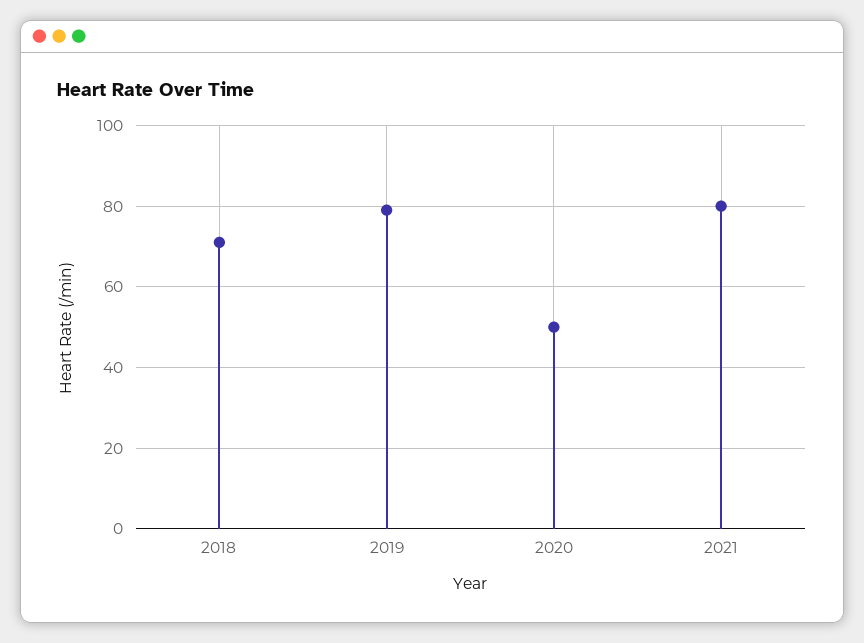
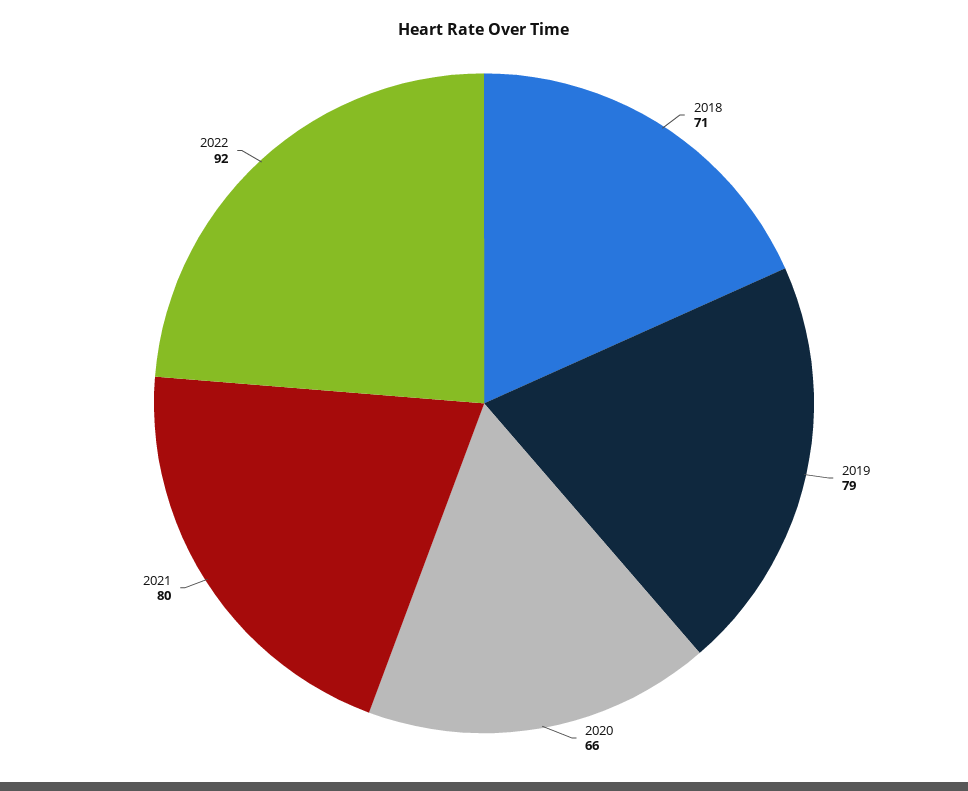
2020: 50 -> 66
2022: none -> 92

